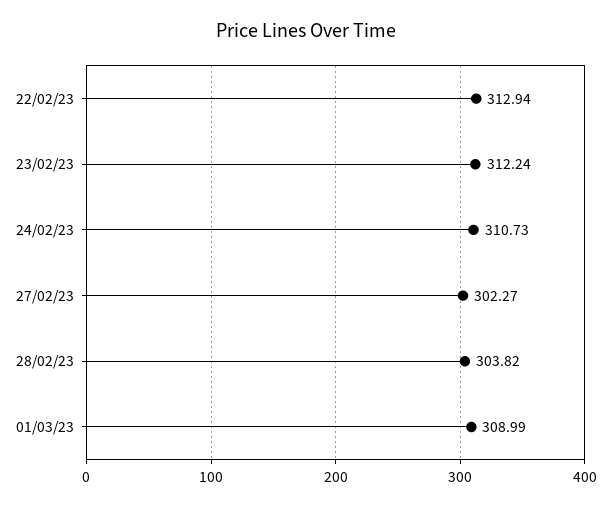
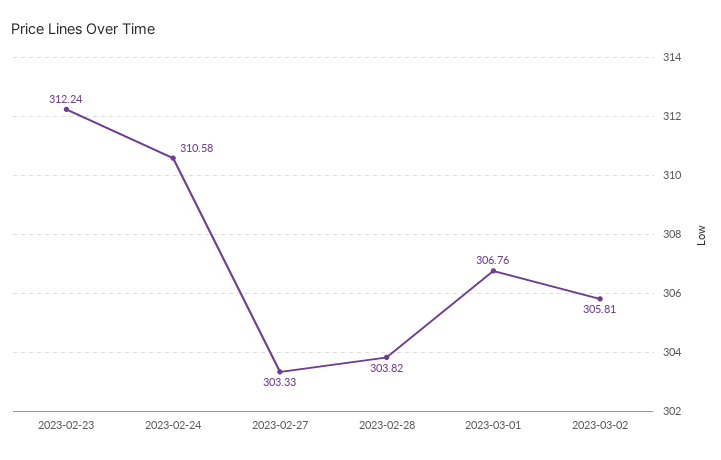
22/02/23: 312.94 -> none
24/02/23: 310.73 -> 310.58
27/02/23: 302.27 -> 303.33
01/03/23: 308.99 -> 306.76
2023-03-02: none -> 305.81

